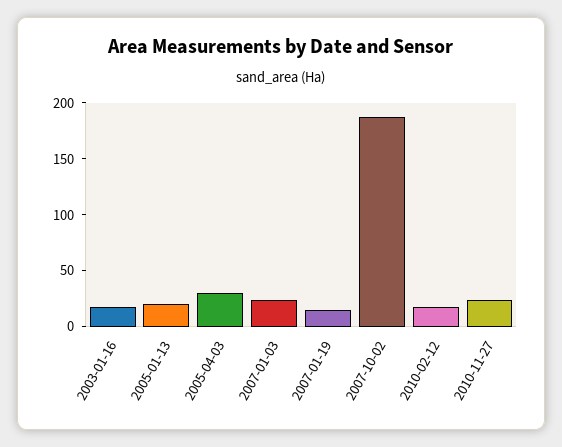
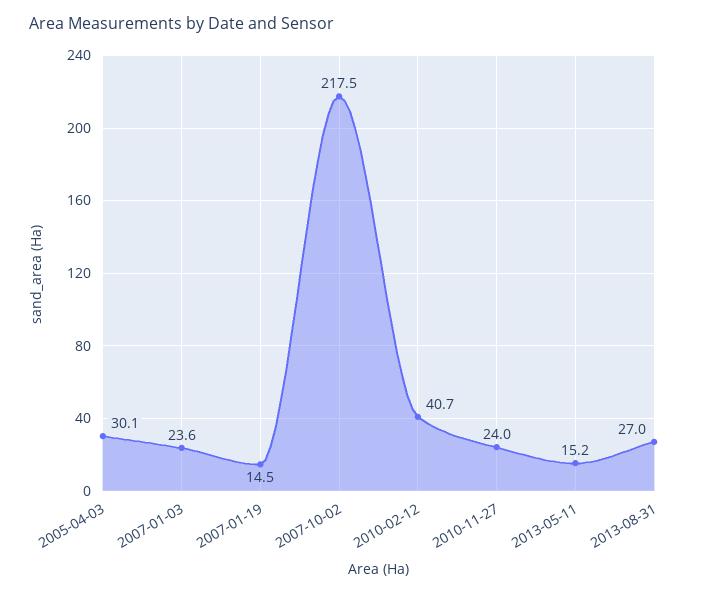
2003-01-16: 20 -> none
2005-01-13: 20 -> none
2007-10-02: 190 -> 217.5
2010-02-12: 20 -> 40.7
2013-05-11: none -> 15.2
2013-08-31: none -> 27

